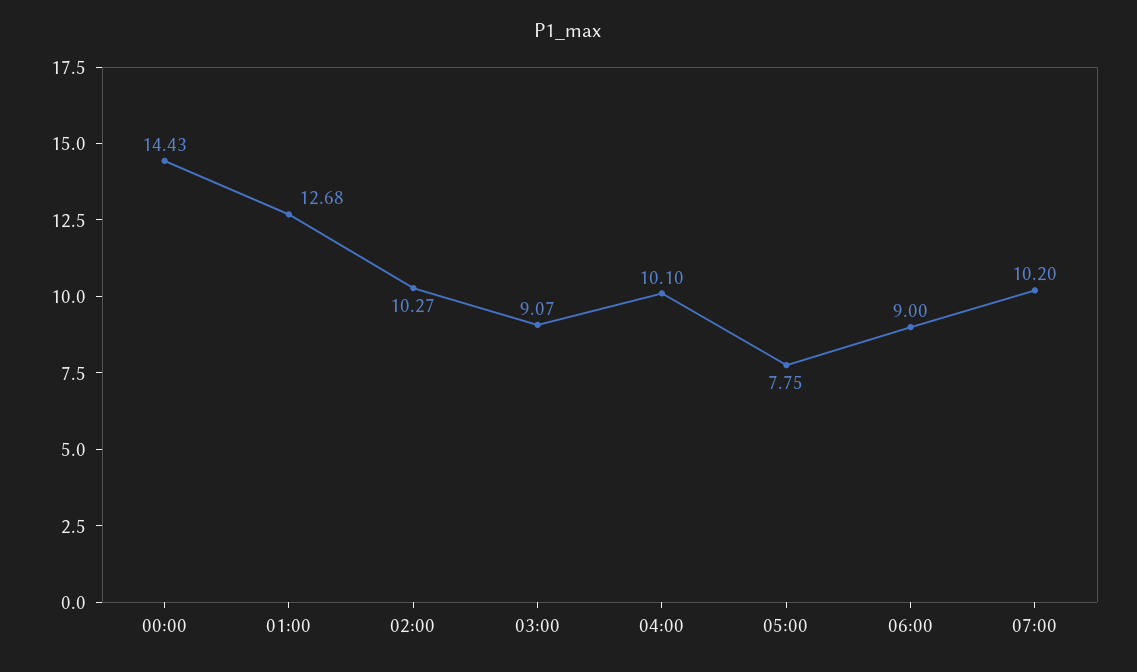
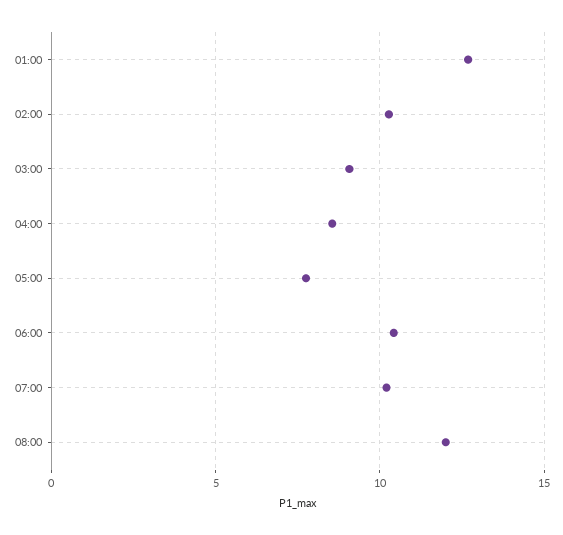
00:00: 14.43 -> none
04:00: 10.1 -> 8.5
06:00: 9 -> 10.5
08:00: none -> 12

